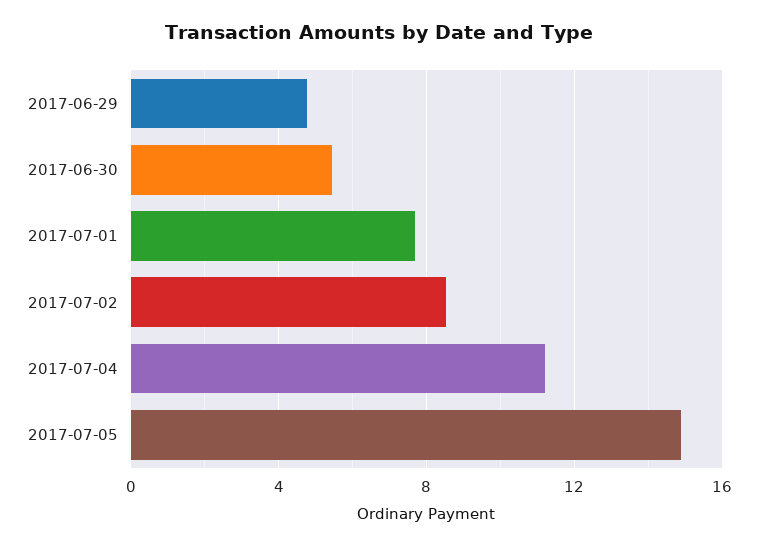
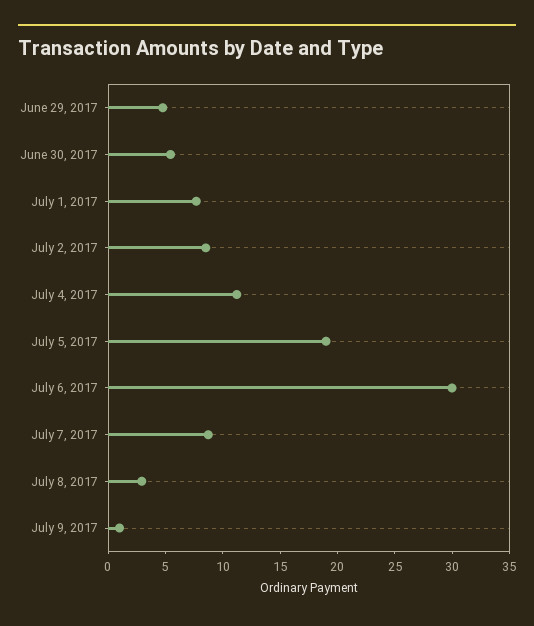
2017-07-05: 15 -> 19
July 6, 2017: none -> 30
July 7, 2017: none -> 9
July 8, 2017: none -> 3
July 9, 2017: none -> 1

